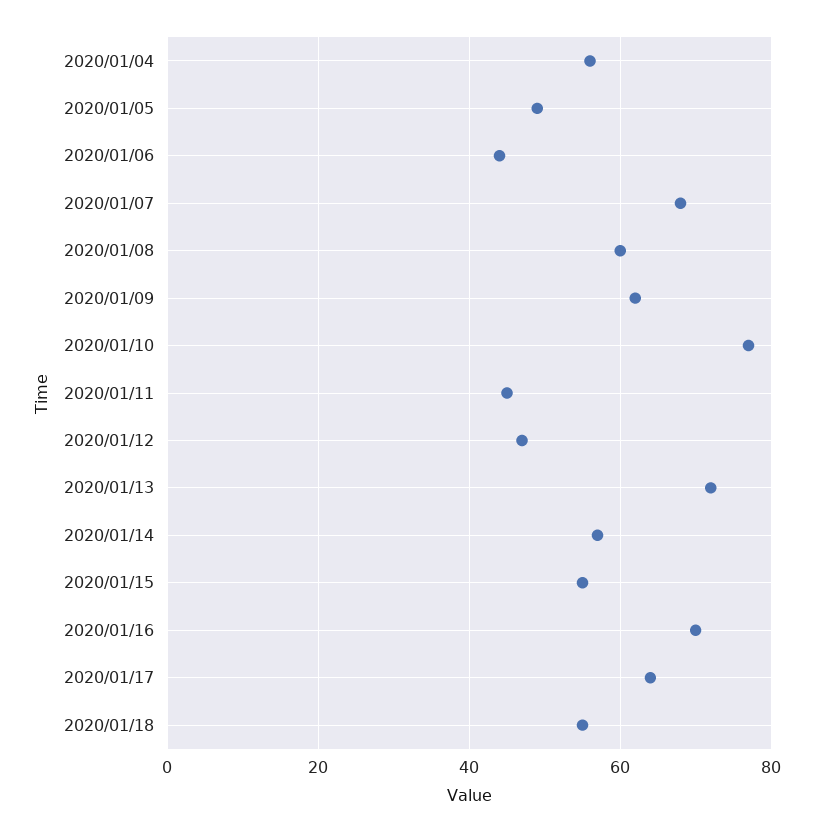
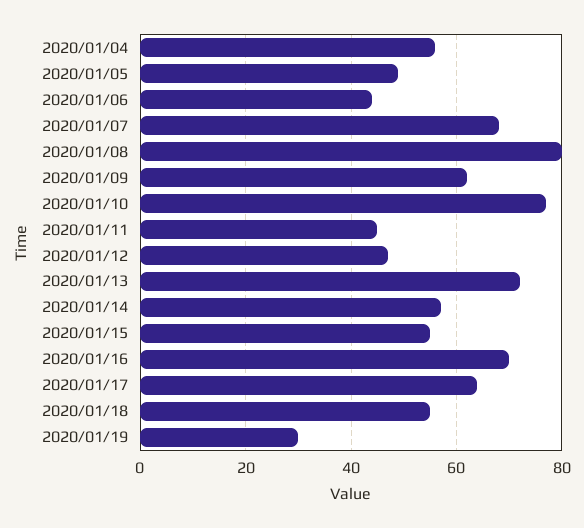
2020/01/08: 60 -> 80
2020/01/19: none -> 30

